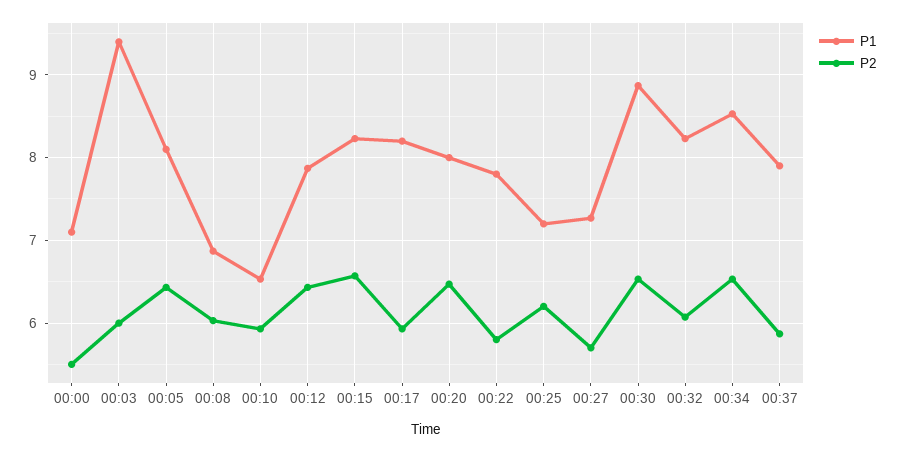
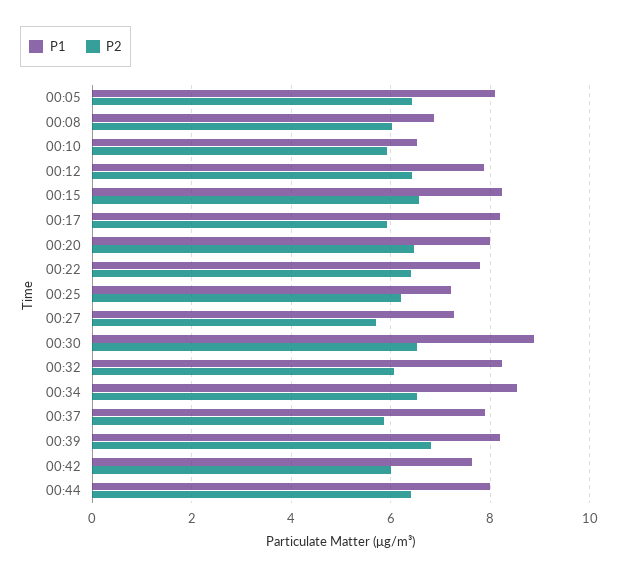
P1, 00:00: 7.1 -> none
P2, 00:00: 5.5 -> none
P1, 00:03: 9.4 -> none
P2, 00:03: 6 -> none
P2, 00:22: 5.8 -> 6.4
P1, 00:39: none -> 8.2
P2, 00:39: none -> 6.8
P1, 00:42: none -> 7.6
P2, 00:42: none -> 6
P1, 00:44: none -> 8
P2, 00:44: none -> 6.4

